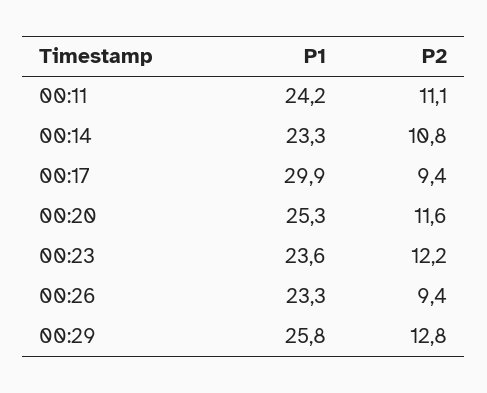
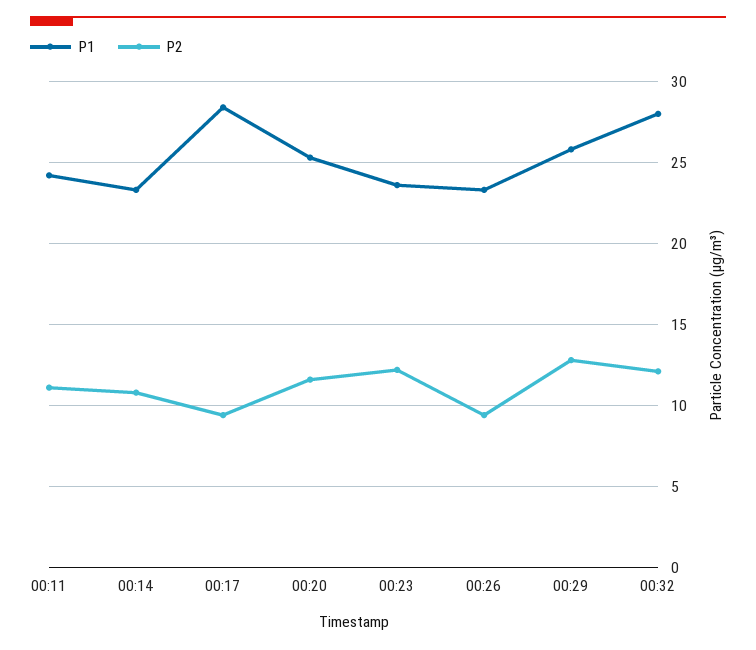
P1, 00:17: 29.9 -> 28.5
P1, 00:32: none -> 28
P2, 00:32: none -> 12

